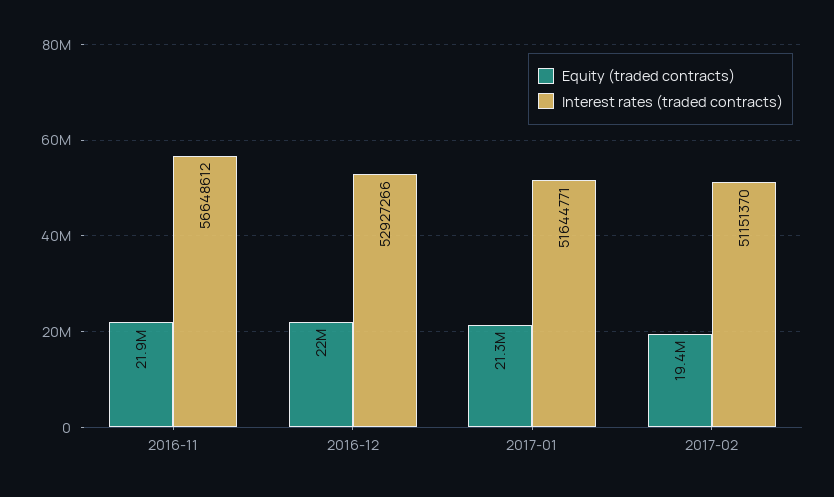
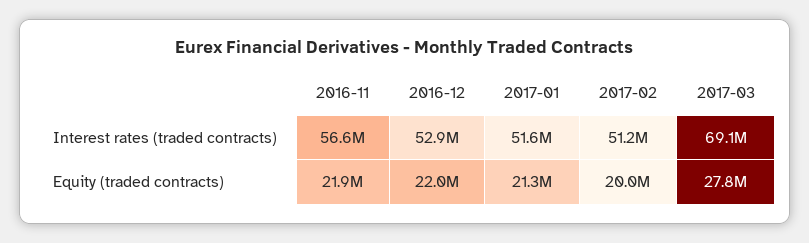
Equity (traded contracts), 2017-02: 19400000 -> 20000000
Interest rates (traded contracts), 2017-03: none -> 69100000
Equity (traded contracts), 2017-03: none -> 27800000

